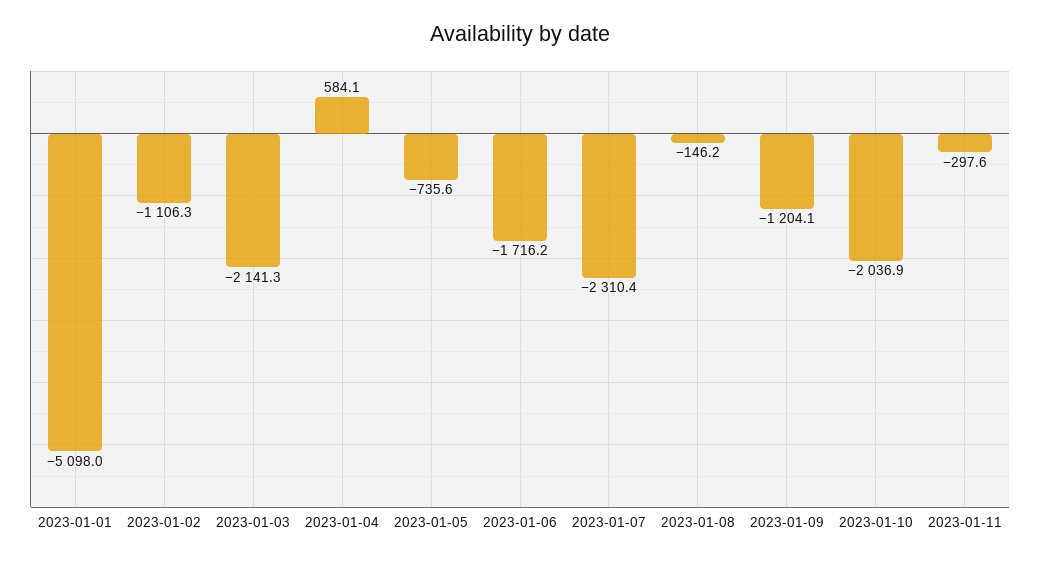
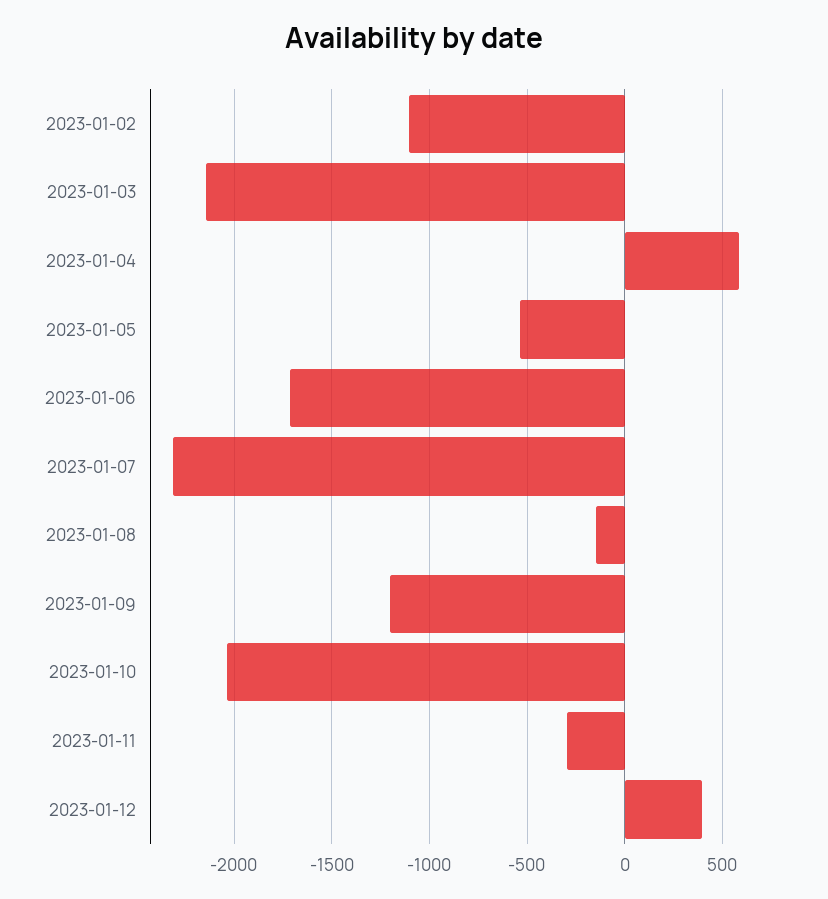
2023-01-01: -5098 -> none
2023-01-05: -735.6 -> -550
2023-01-12: none -> 400

